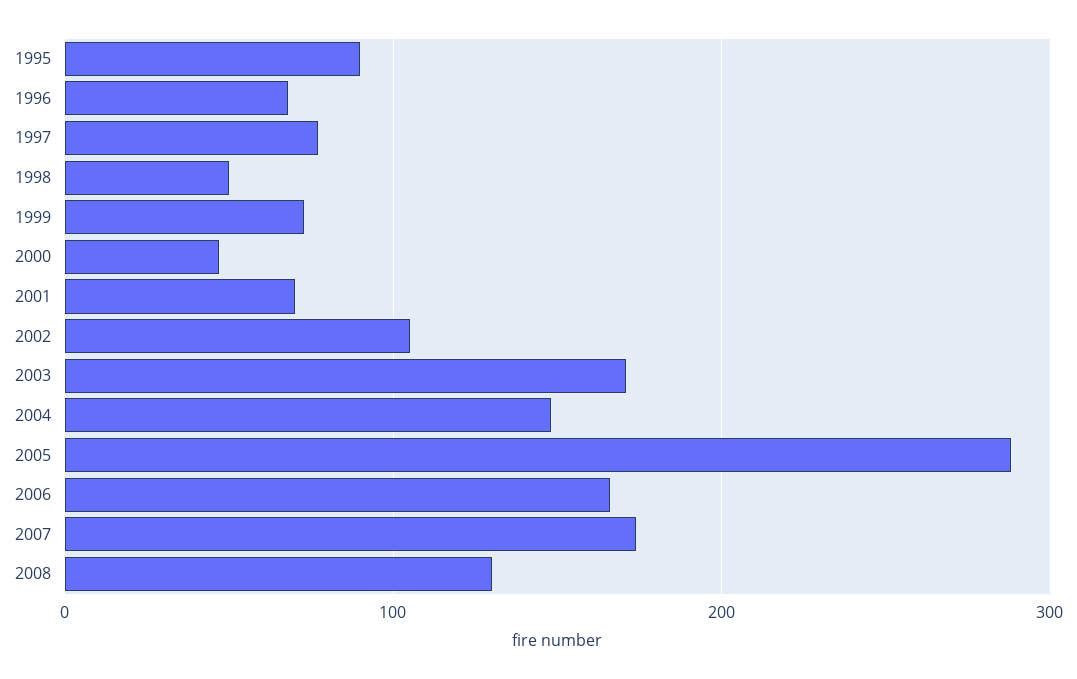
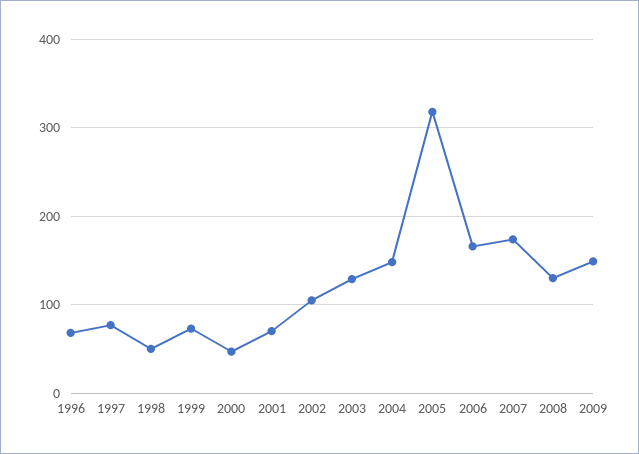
1995: 90 -> none
2003: 170 -> 130
2005: 290 -> 320
2009: none -> 150

